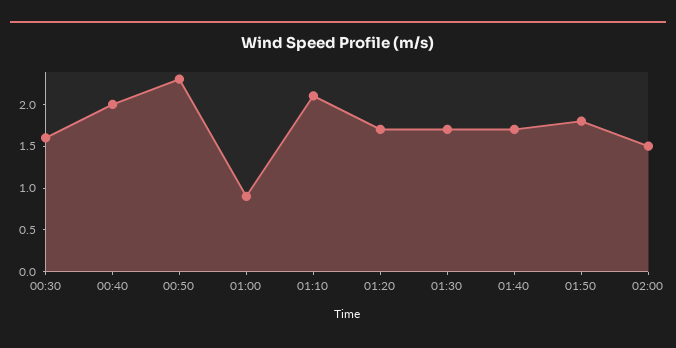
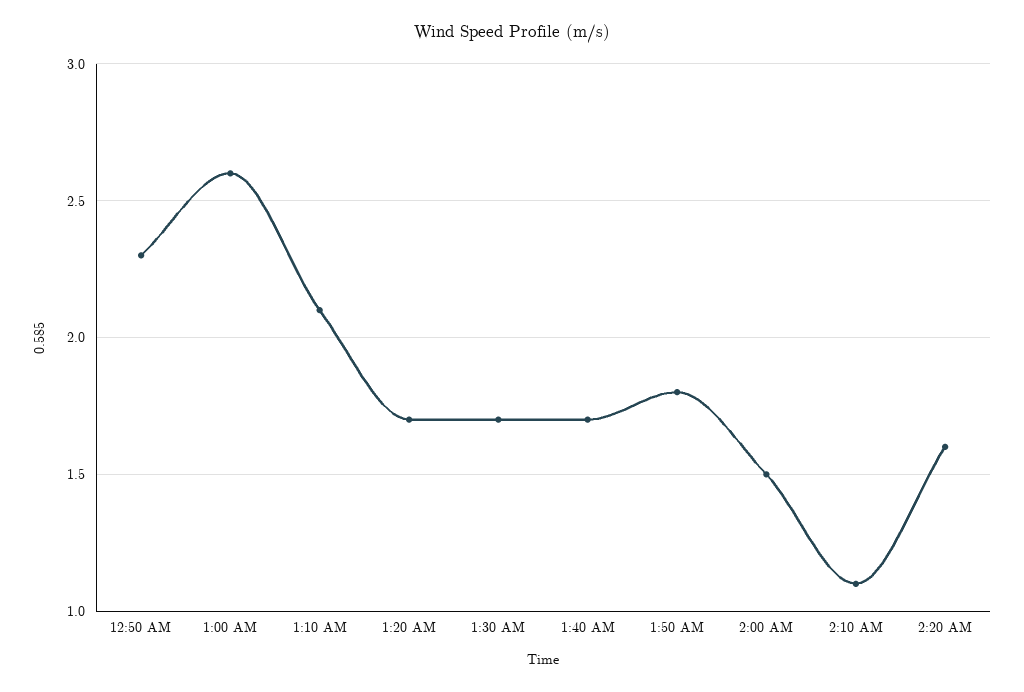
00:30: 1.6 -> none
00:40: 2 -> none
01:00: 0.9 -> 2.6
2:10 AM: none -> 1.1
2:20 AM: none -> 1.6

